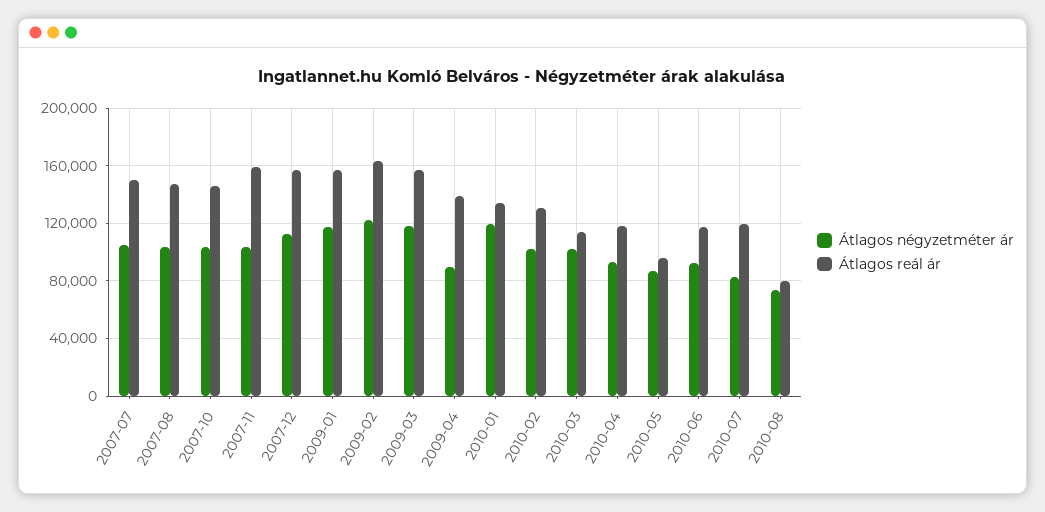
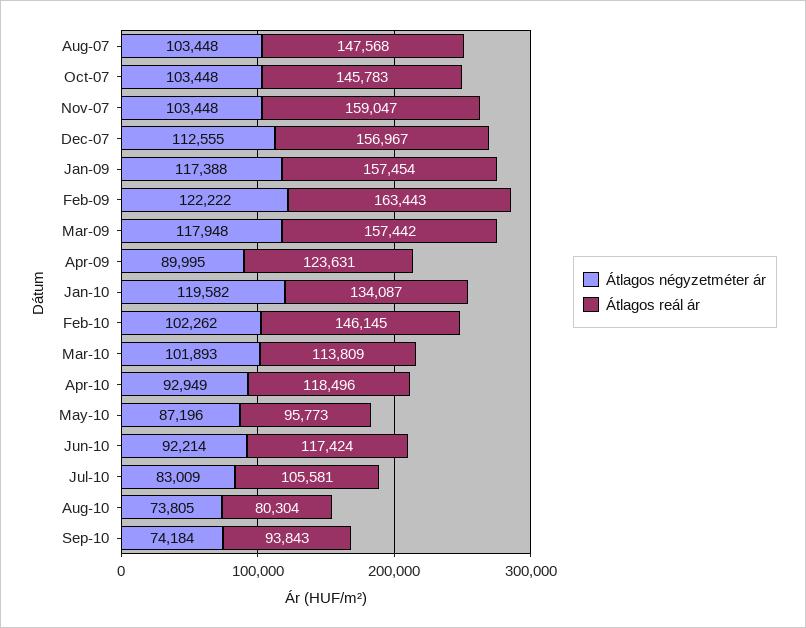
Átlagos négyzetméter ár, 2007-07: 105000 -> none
Átlagos reál ár, 2007-07: 150000 -> none
Átlagos reál ár, 2009-04: 140000 -> 123631
Átlagos reál ár, 2010-02: 130000 -> 146145
Átlagos reál ár, 2010-07: 120000 -> 105581
Átlagos négyzetméter ár, Sep-10: none -> 74184
Átlagos reál ár, Sep-10: none -> 93843

